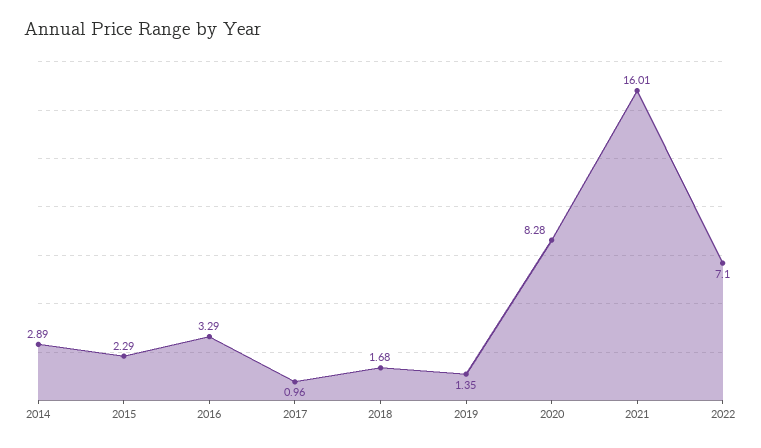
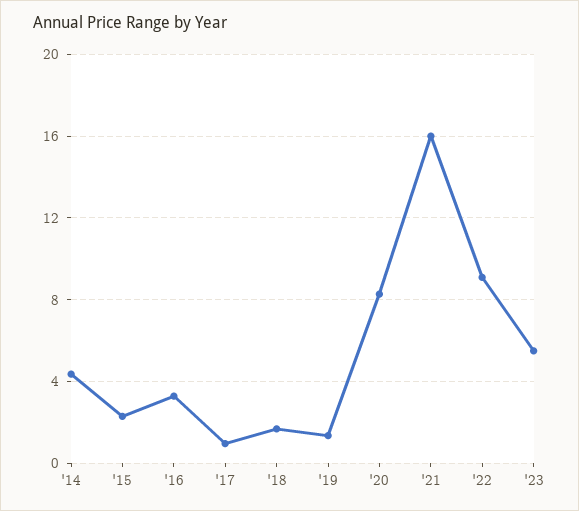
2014: 2.89 -> 4.5
2022: 7.1 -> 9
'23: none -> 5.5

